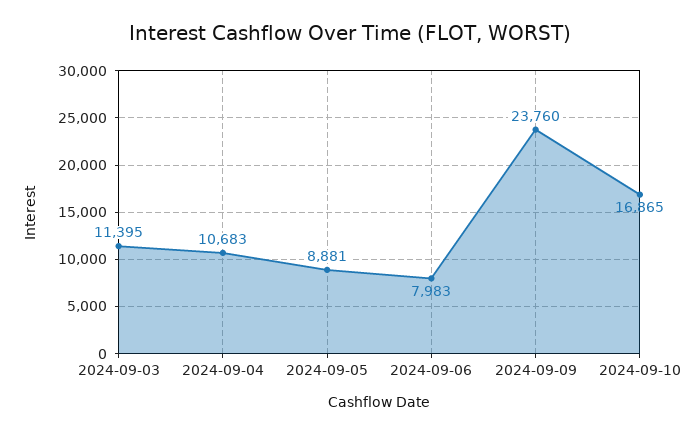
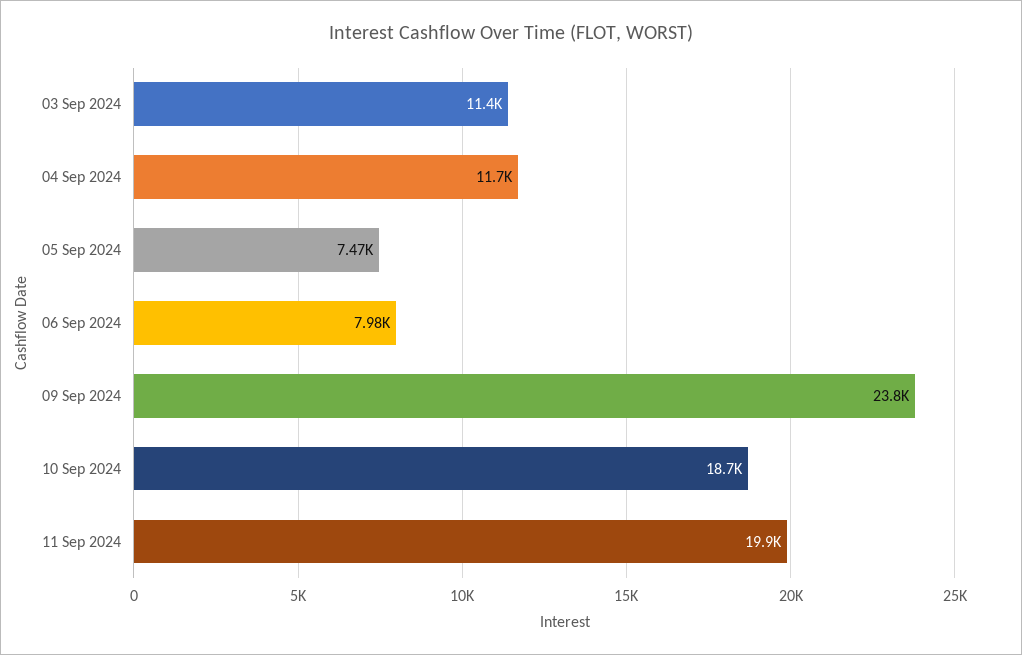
2024-09-04: 10683 -> 11700
2024-09-05: 8881 -> 7470
2024-09-10: 16865 -> 18700
11 Sep 2024: none -> 19900

